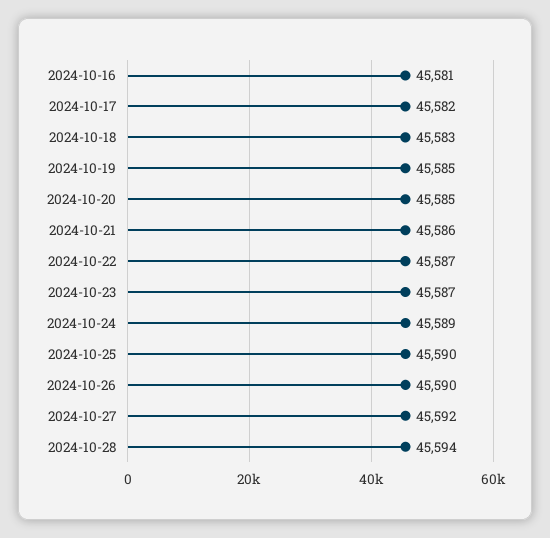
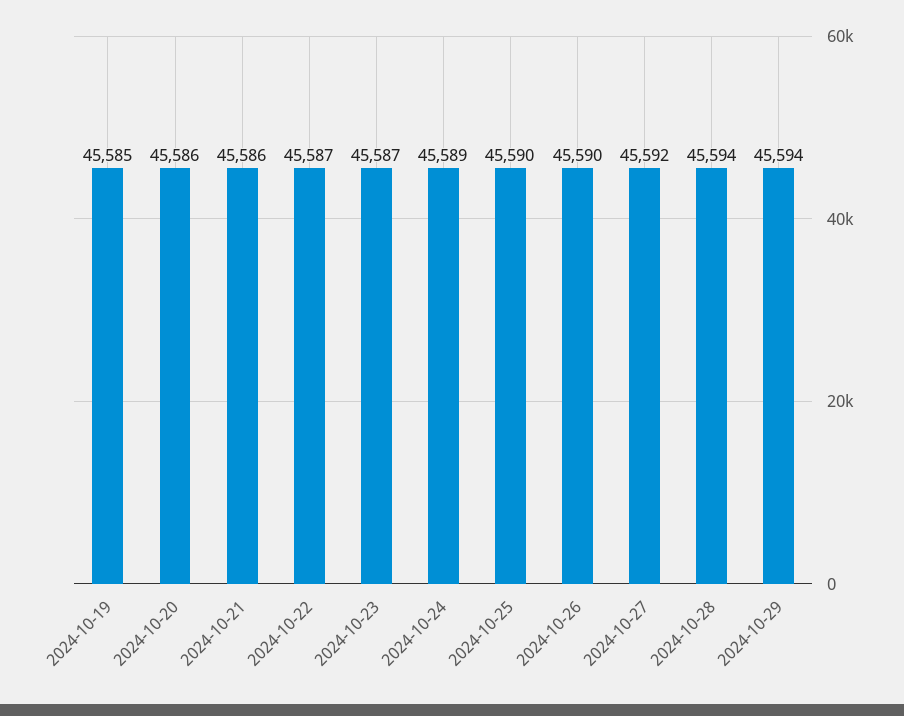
2024-10-16: 45581 -> none
2024-10-17: 45582 -> none
2024-10-18: 45583 -> none
2024-10-20: 45585 -> 45586
2024-10-29: none -> 45594

